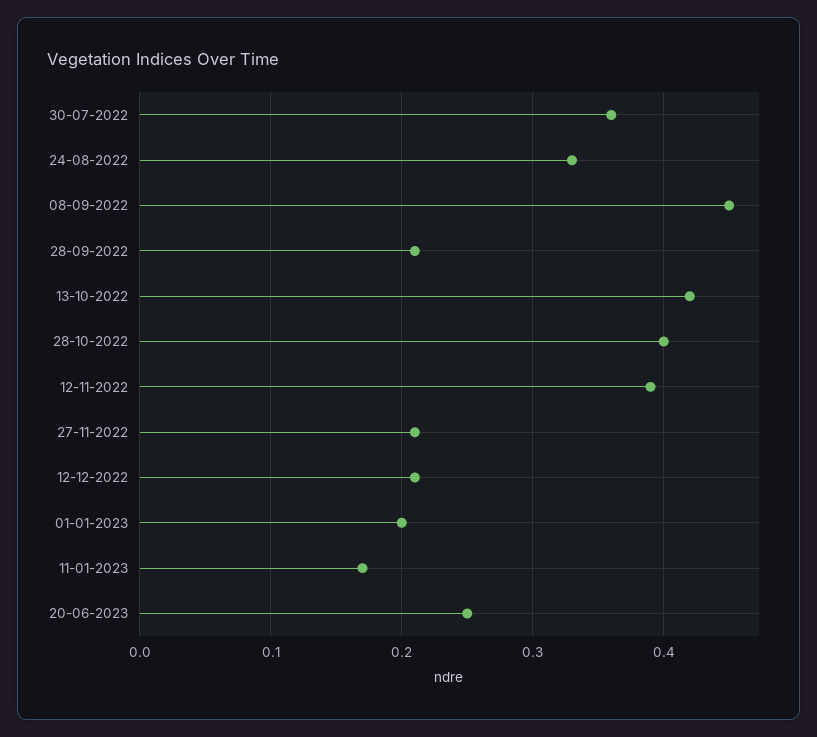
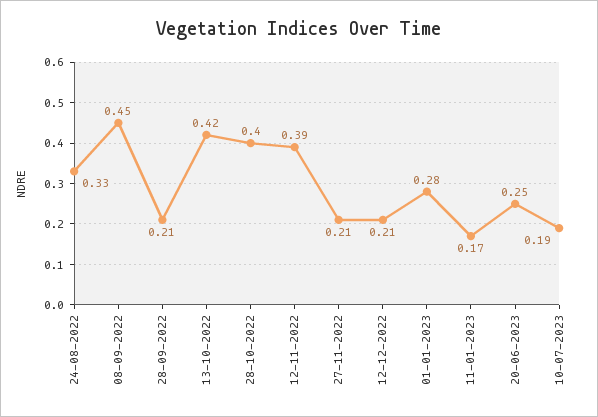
30-07-2022: 0.36 -> none
01-01-2023: 0.2 -> 0.28
10-07-2023: none -> 0.19

